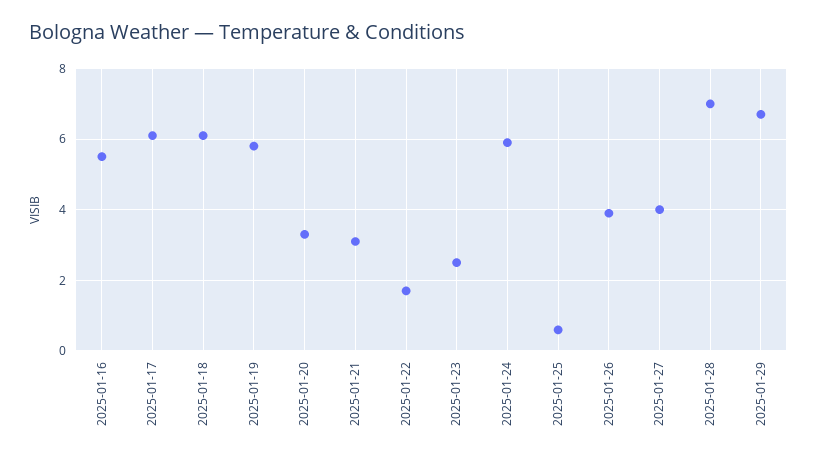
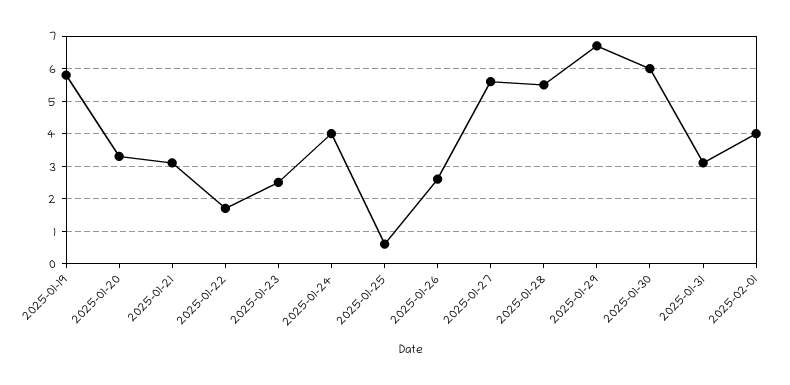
2025-01-16: 5.5 -> none
2025-01-17: 6 -> none
2025-01-18: 6 -> none
2025-01-24: 6 -> 4
2025-01-26: 4 -> 2.5
2025-01-27: 4 -> 5.5
2025-01-28: 7 -> 5.5
2025-01-30: none -> 6
2025-01-31: none -> 3
2025-02-01: none -> 4

